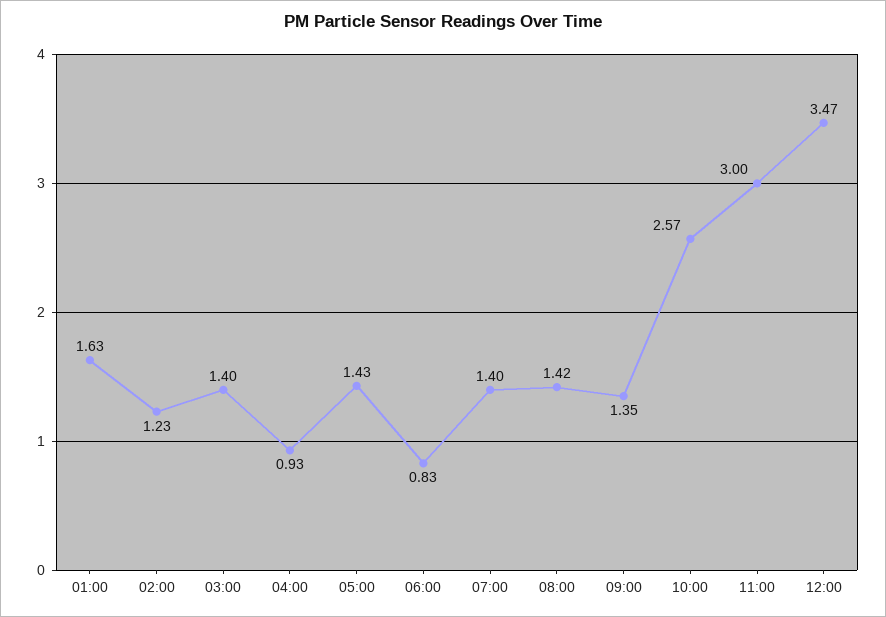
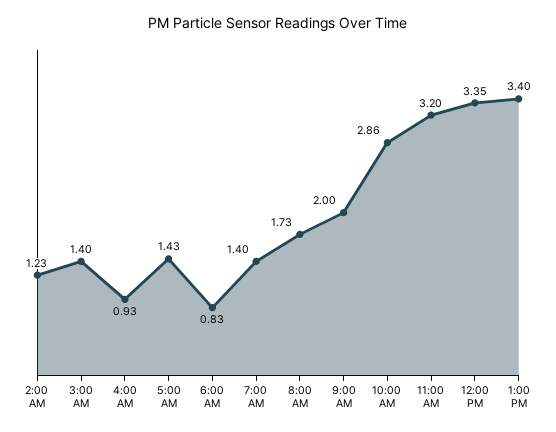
01:00: 1.63 -> none
08:00: 1.42 -> 1.73
09:00: 1.35 -> 2
10:00: 2.57 -> 2.86
11:00: 3 -> 3.2
12:00: 3.47 -> 3.35
1:00 PM: none -> 3.4

